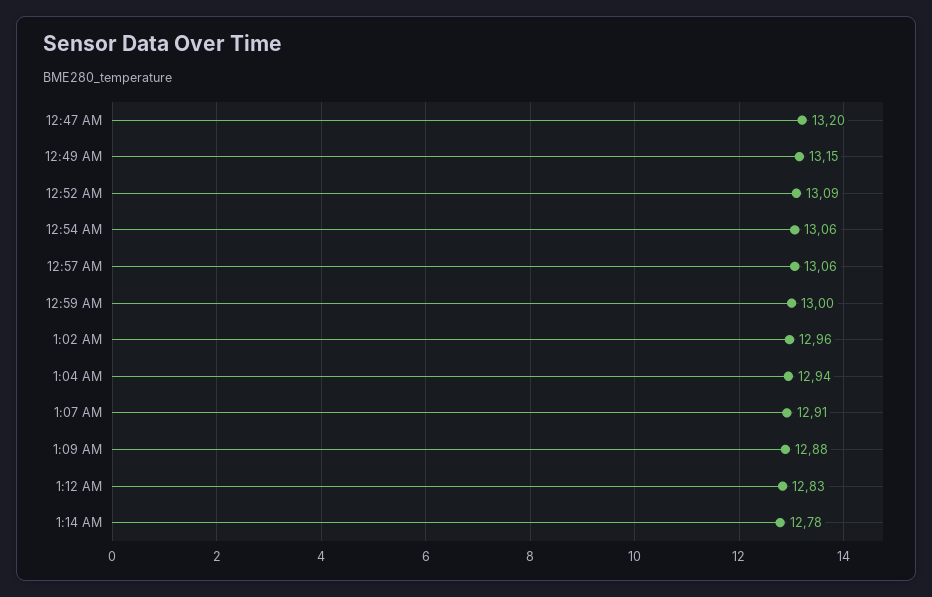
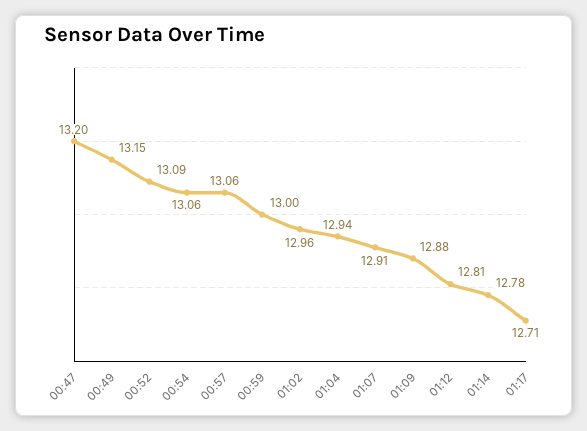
1:12 AM: 12.83 -> 12.81
01:17: none -> 12.71

